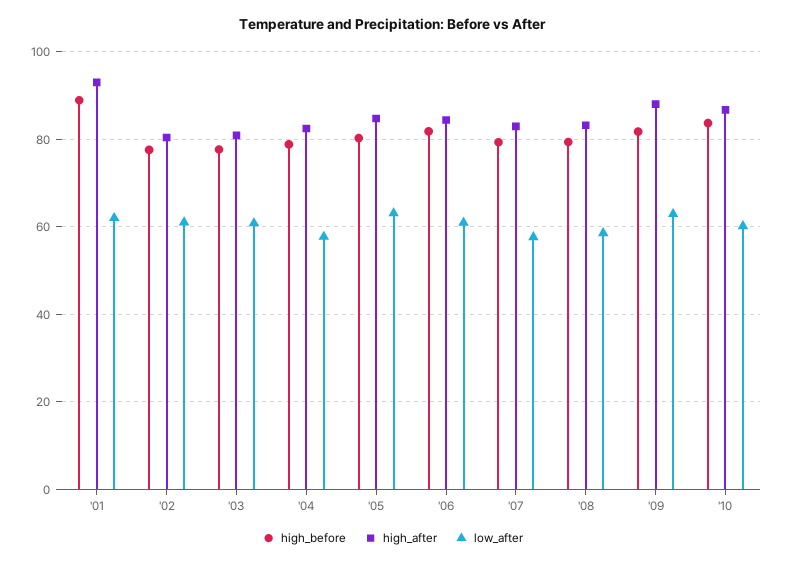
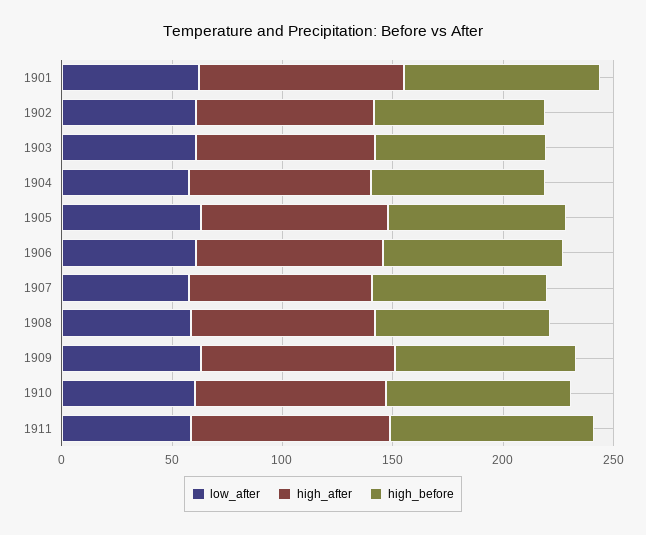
low_after, 1911: none -> 60
high_after, 1911: none -> 90
high_before, 1911: none -> 90

